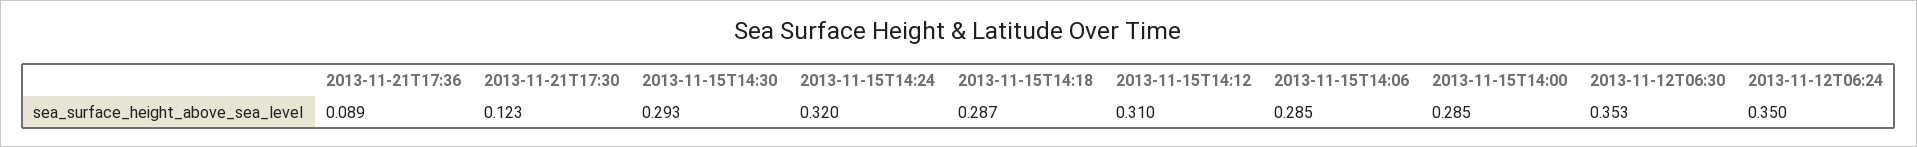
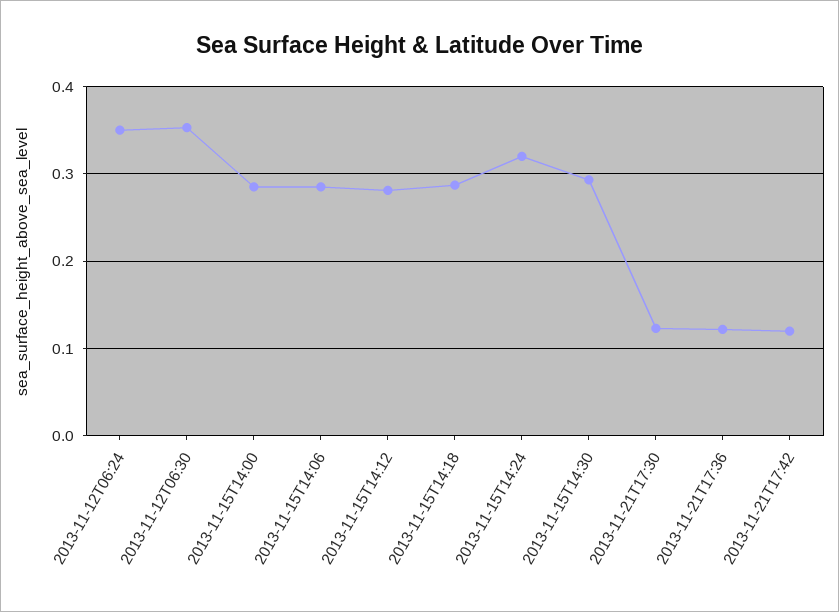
2013-11-21T17:36: 0.089 -> 0.12
2013-11-15T14:12: 0.31 -> 0.28
2013-11-21T17:42: none -> 0.12

